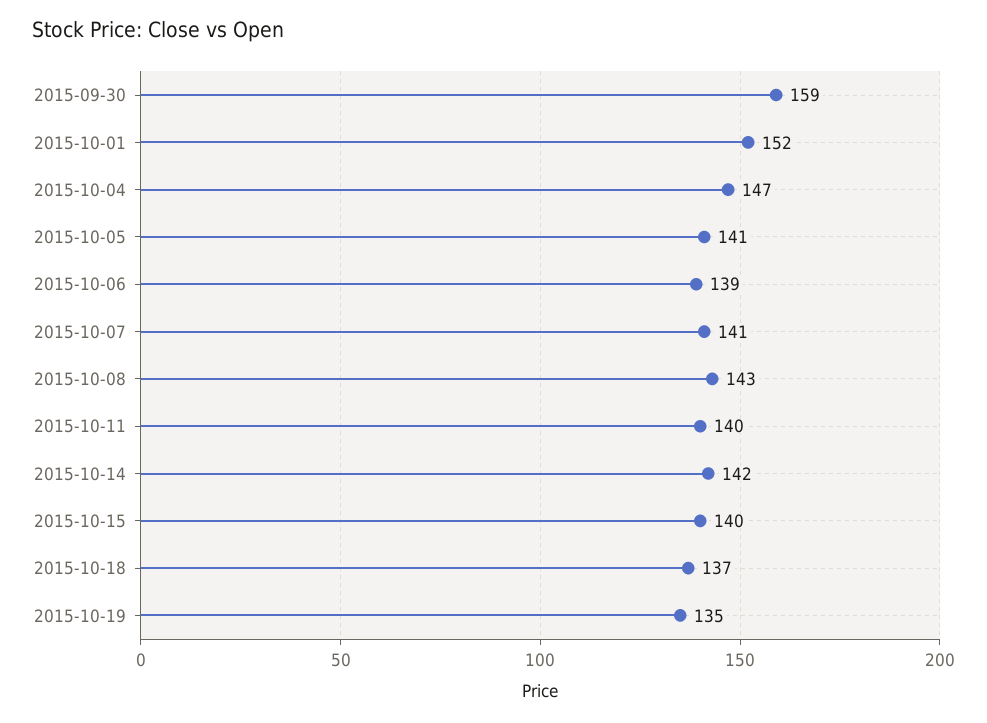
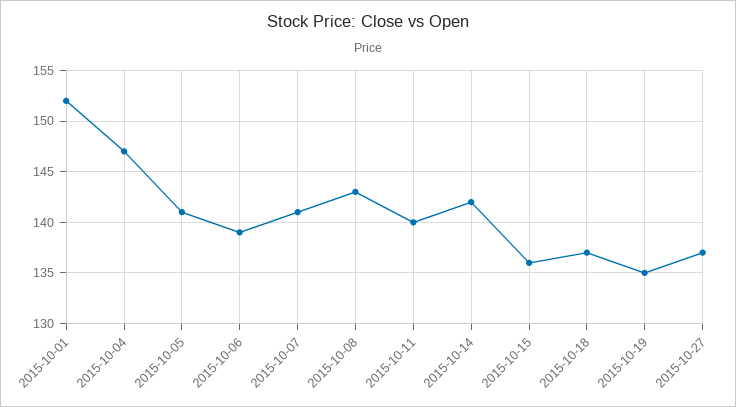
2015-09-30: 159 -> none
2015-10-15: 140 -> 136
2015-10-27: none -> 137

